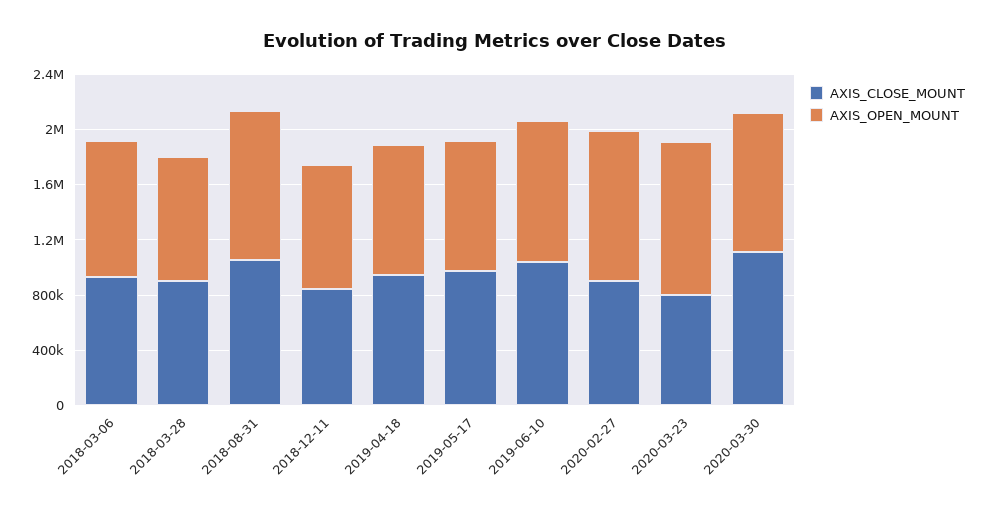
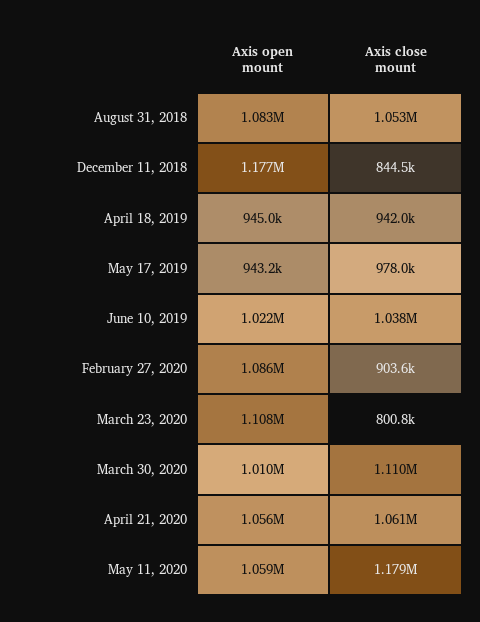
AXIS_CLOSE_MOUNT, 2018-03-06: 900000 -> none
AXIS_OPEN_MOUNT, 2018-03-06: 1000000 -> none
AXIS_CLOSE_MOUNT, 2018-03-28: 900000 -> none
AXIS_OPEN_MOUNT, 2018-03-28: 900000 -> none
AXIS_OPEN_MOUNT, 2018-12-11: 900000 -> 1177000
AXIS_OPEN_MOUNT, April 21, 2020: none -> 1056000
AXIS_CLOSE_MOUNT, April 21, 2020: none -> 1061000
AXIS_OPEN_MOUNT, May 11, 2020: none -> 1059000
AXIS_CLOSE_MOUNT, May 11, 2020: none -> 1179000

